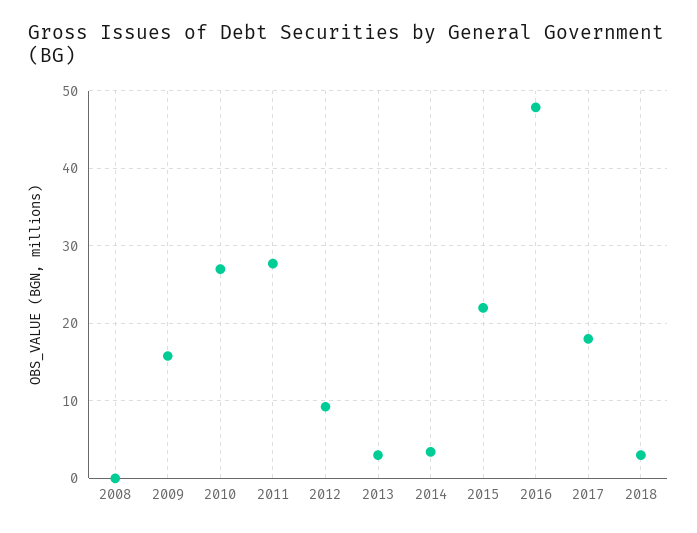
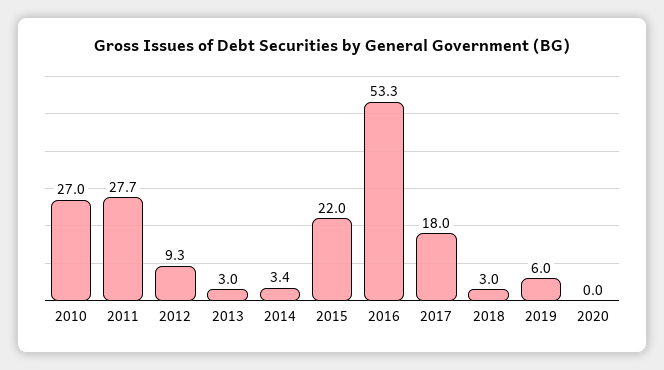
2008: 0 -> none
2009: 16 -> none
2016: 48 -> 53.3
2019: none -> 6
2020: none -> 0

